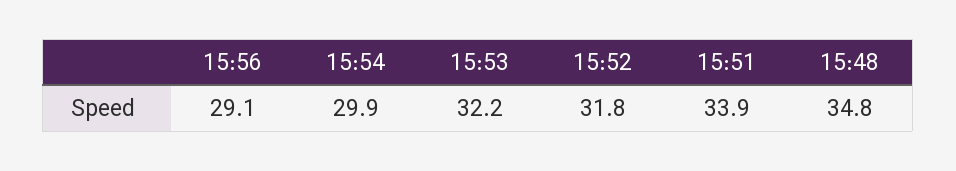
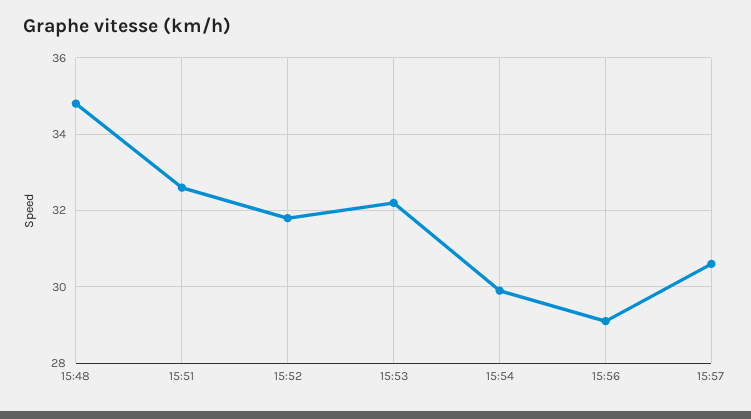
15:51: 33.9 -> 32.5
15:57: none -> 30.5

